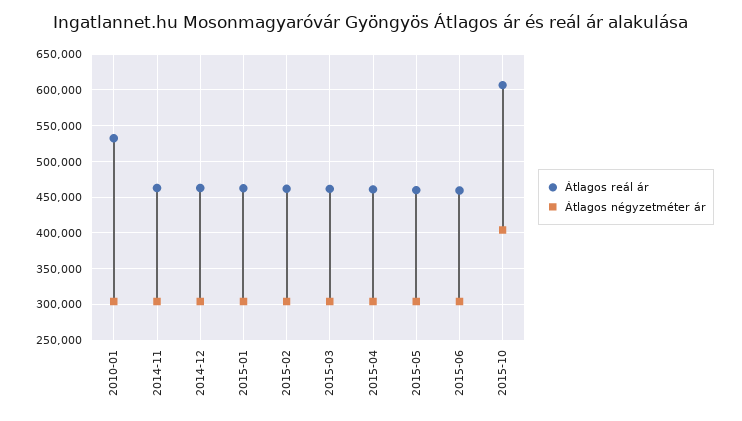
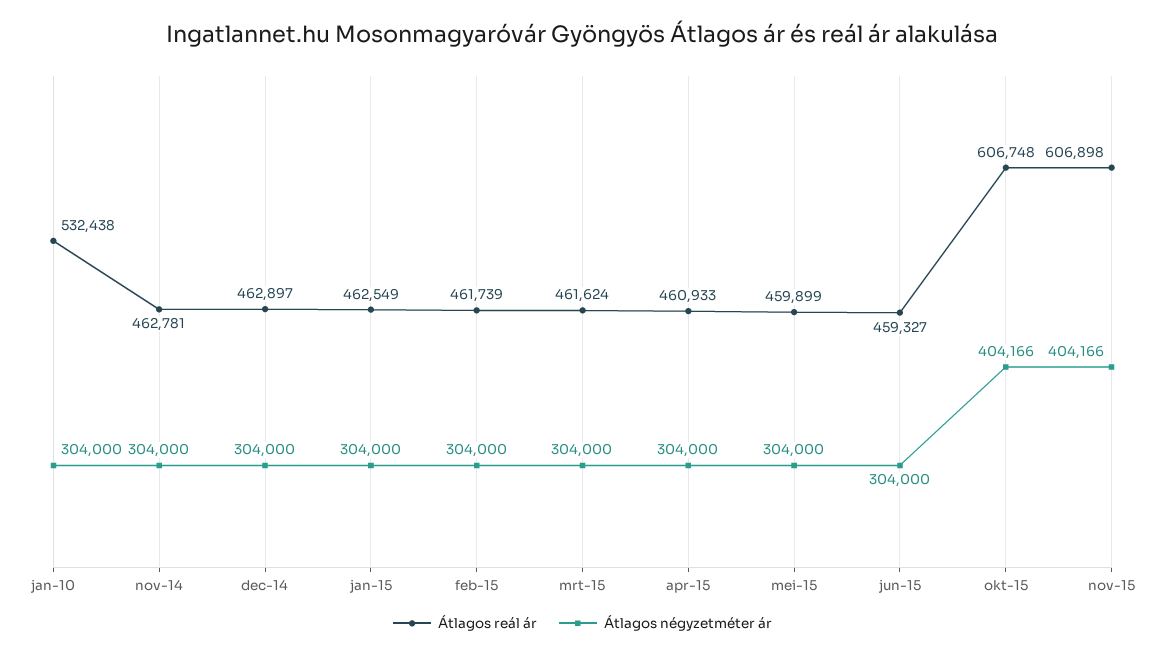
Átlagos reál ár, nov-15: none -> 606898
Átlagos négyzetméter ár, nov-15: none -> 404166

